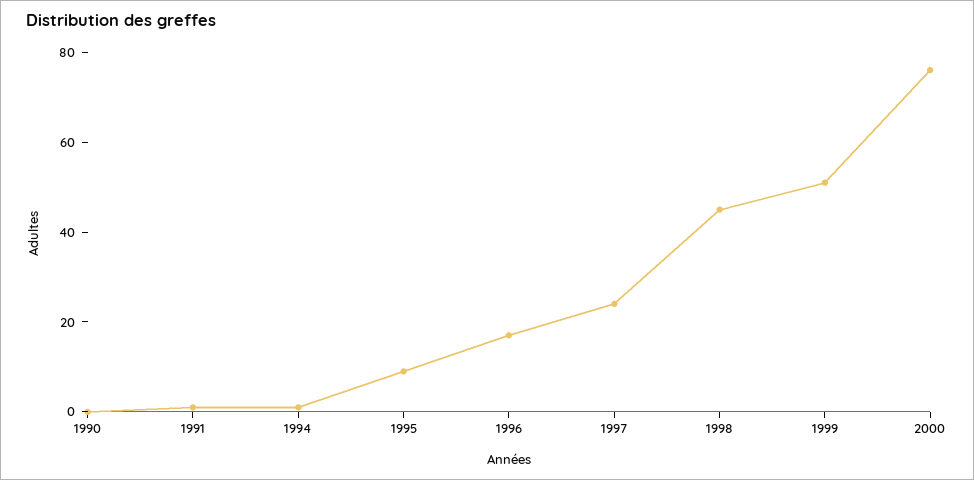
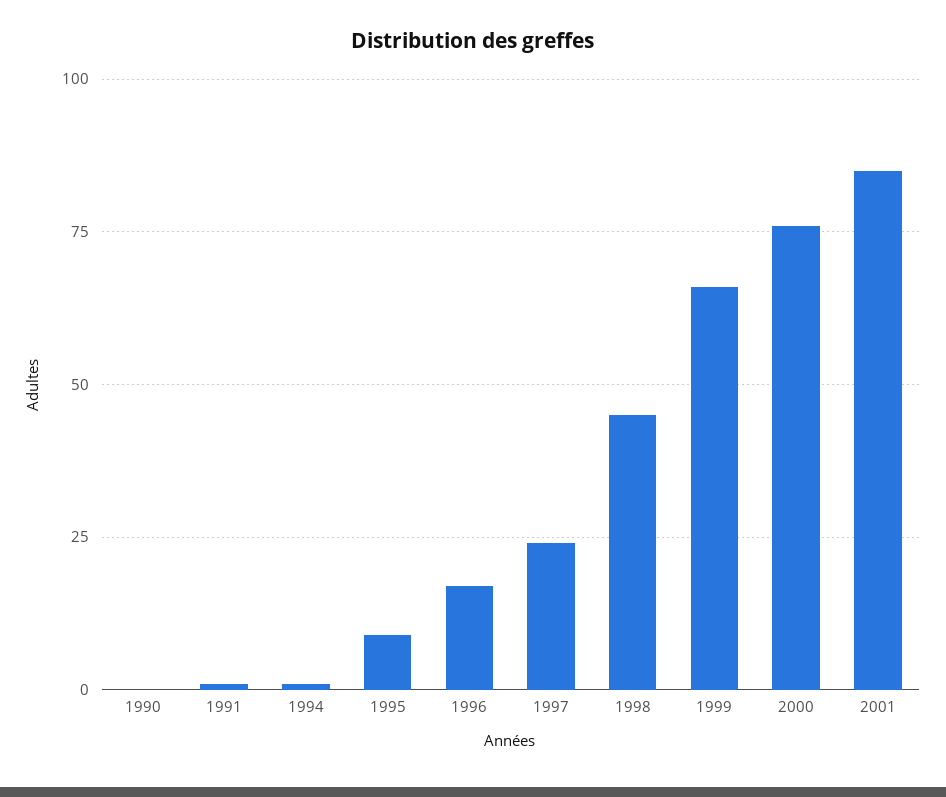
1999: 50 -> 65
2001: none -> 85

